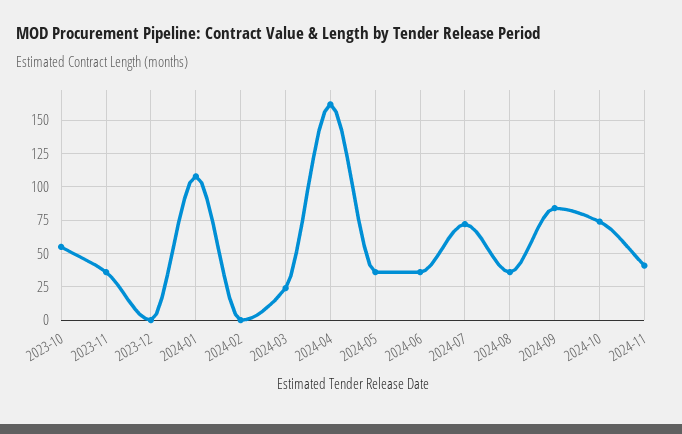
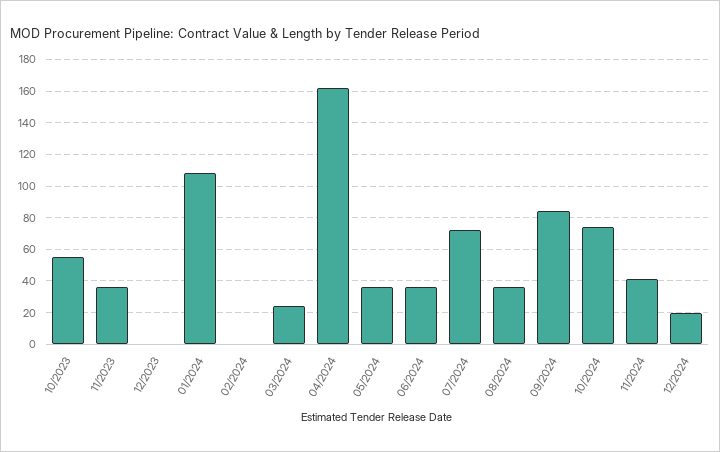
12/2024: none -> 20

